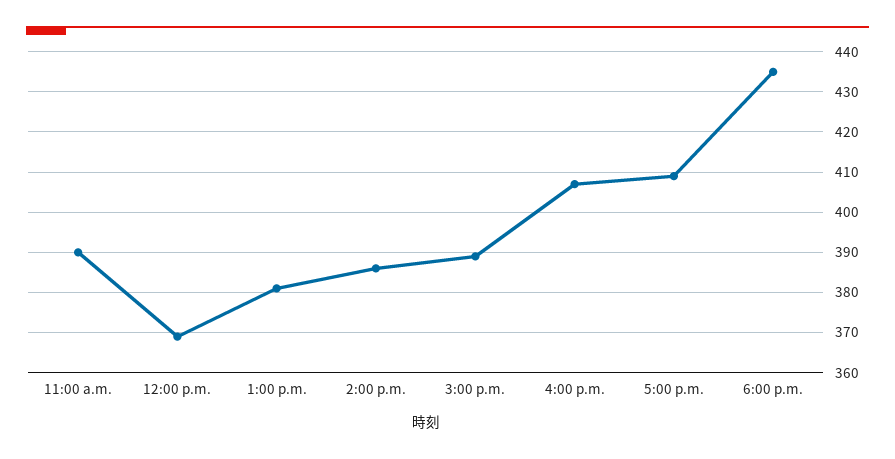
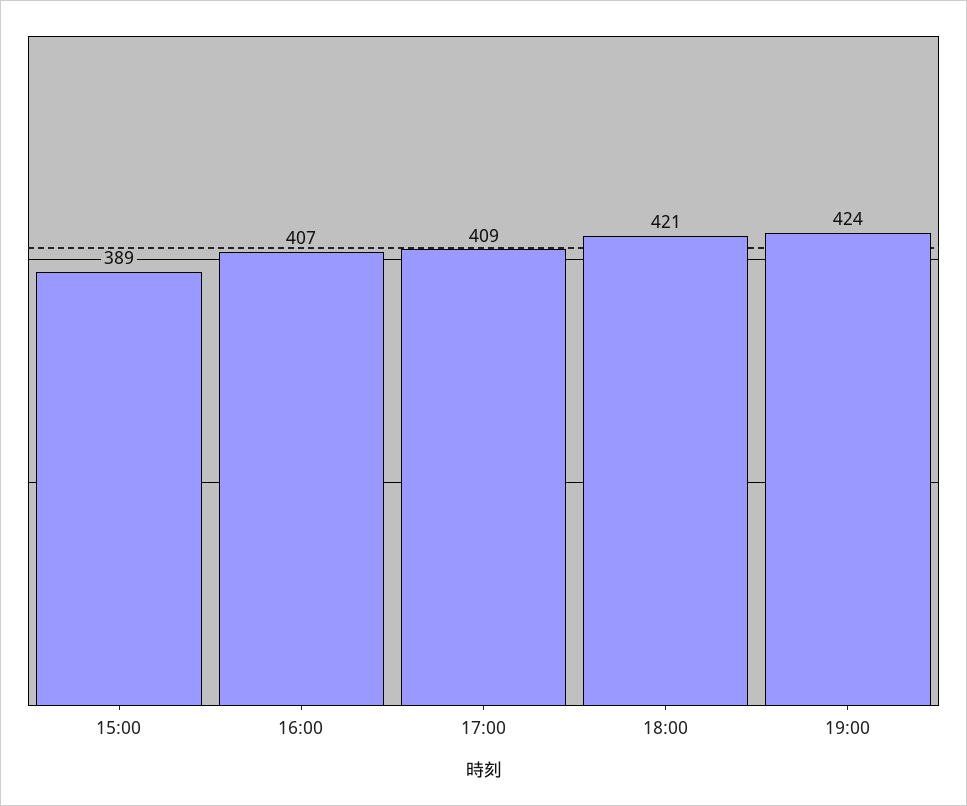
11:00 a.m.: 390 -> none
12:00 p.m.: 370 -> none
1:00 p.m.: 380 -> none
2:00 p.m.: 385 -> none
6:00 p.m.: 435 -> 421
19:00: none -> 424

